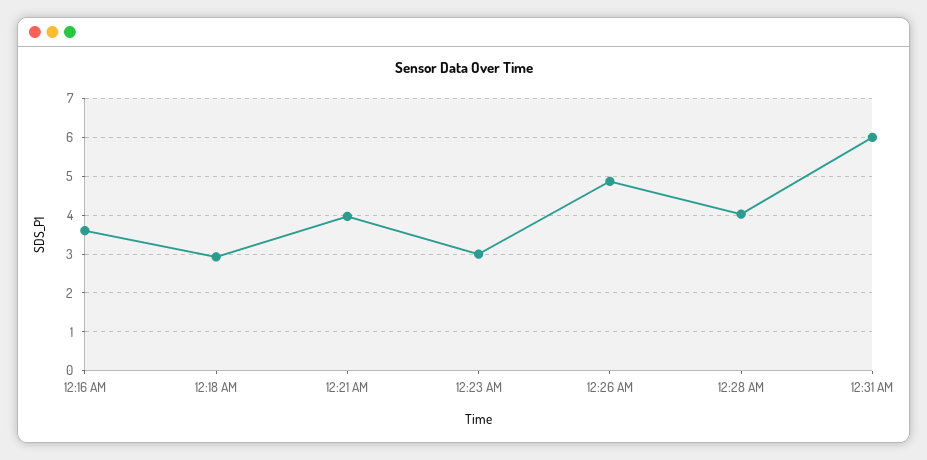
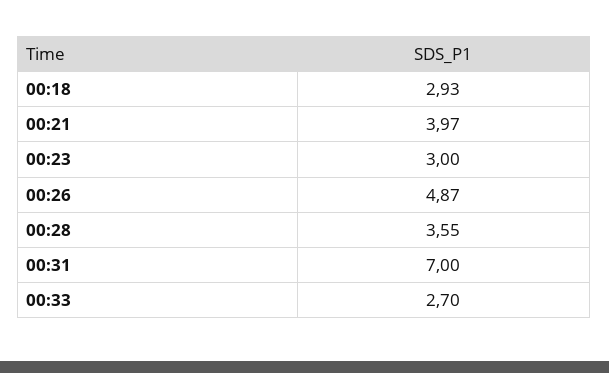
12:16 AM: 3.6 -> none
12:28 AM: 4 -> 3.55
12:31 AM: 6 -> 7
00:33: none -> 2.7

